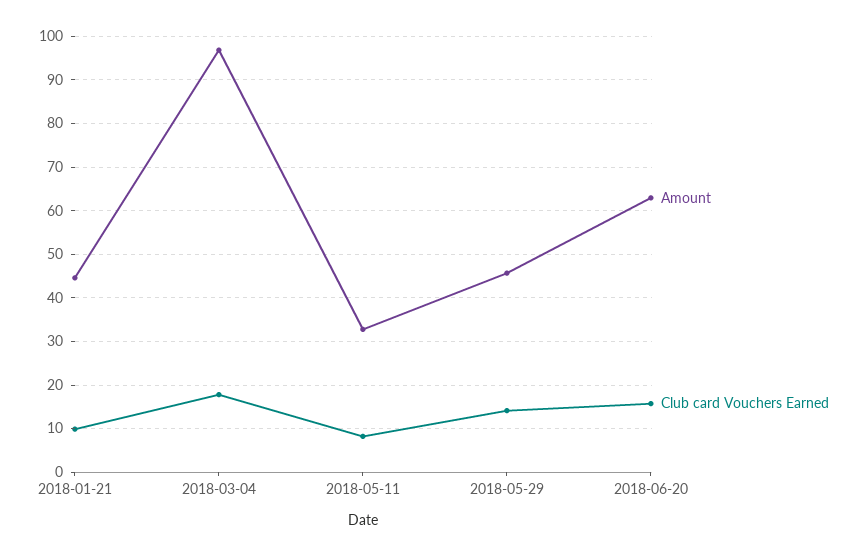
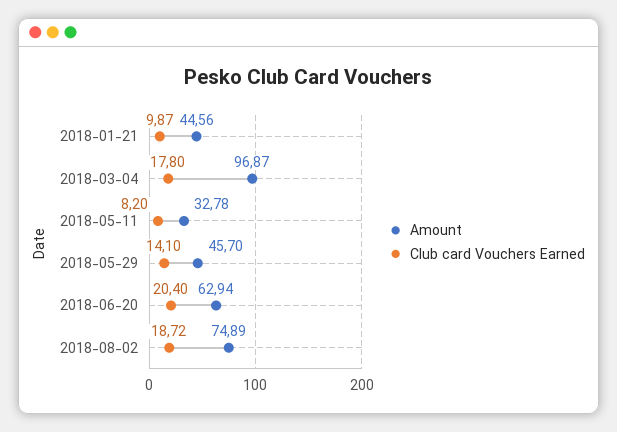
Club card Vouchers Earned, 2018-06-20: 16 -> 20.4
Amount, 2018-08-02: none -> 74.89
Club card Vouchers Earned, 2018-08-02: none -> 18.72

